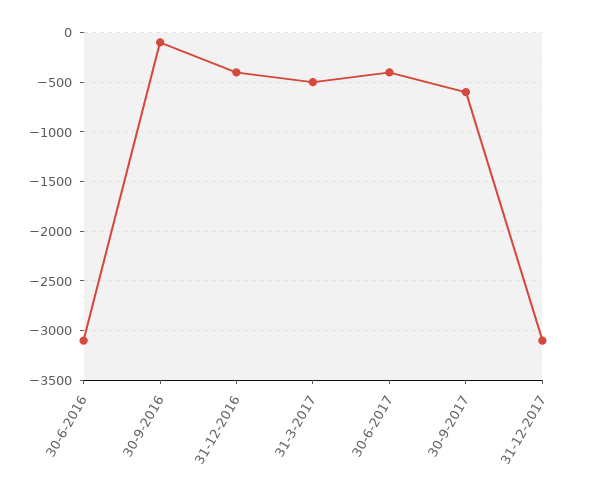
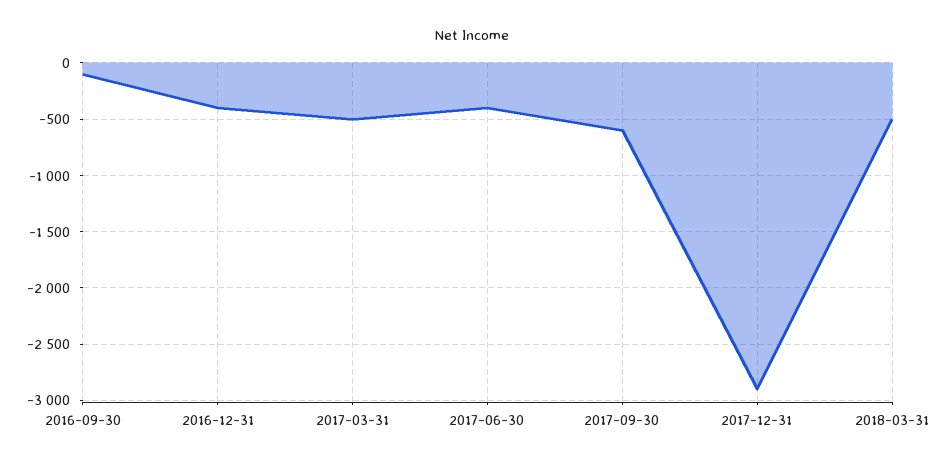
30-6-2016: -3100 -> none
31-12-2017: -3100 -> -2900
2018-03-31: none -> -500

